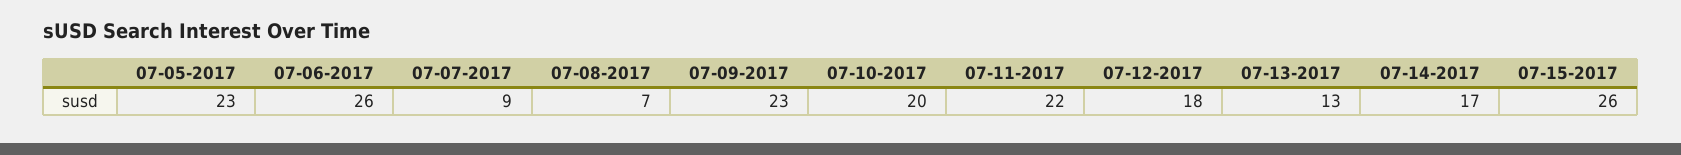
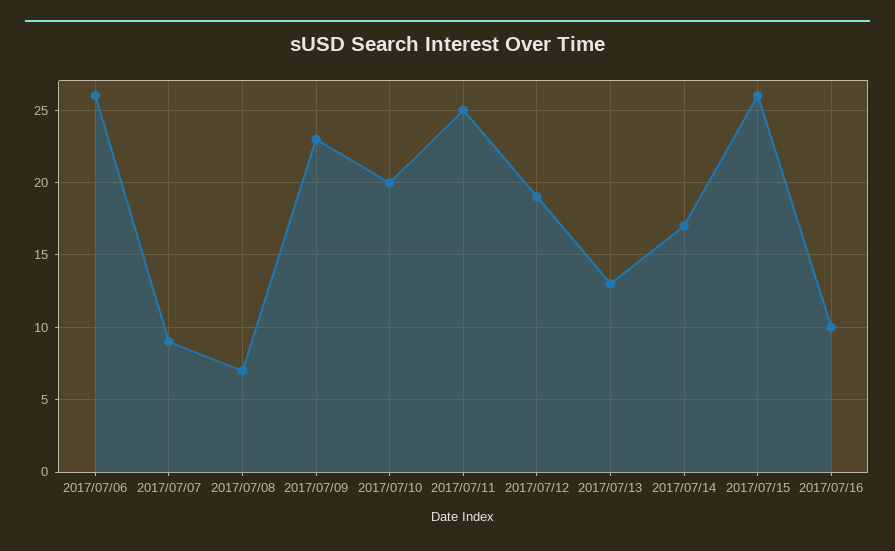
07-05-2017: 23 -> none
07-11-2017: 22 -> 25
07-12-2017: 18 -> 19
2017/07/16: none -> 10

